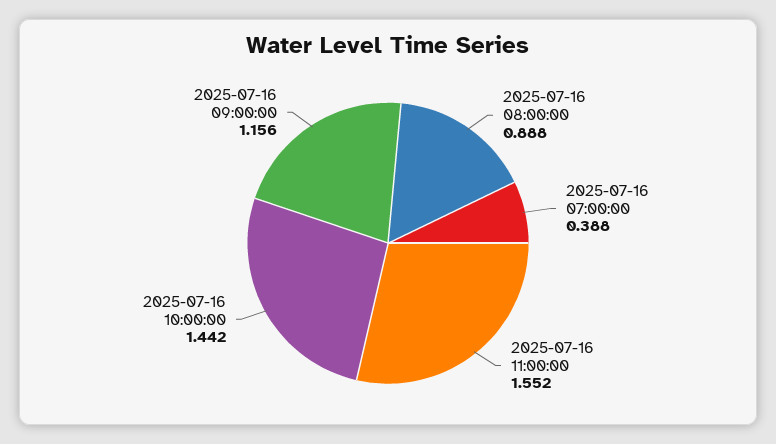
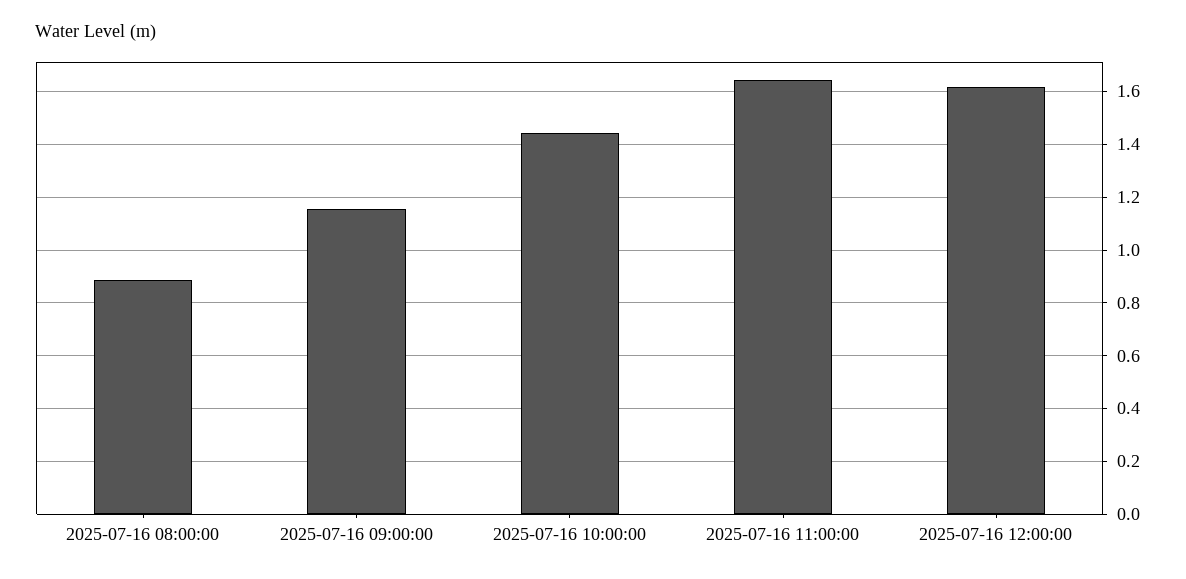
2025-07-16 07:00:00: 0.388 -> none
2025-07-16 11:00:00: 1.552 -> 1.65
2025-07-16 12:00:00: none -> 1.625

